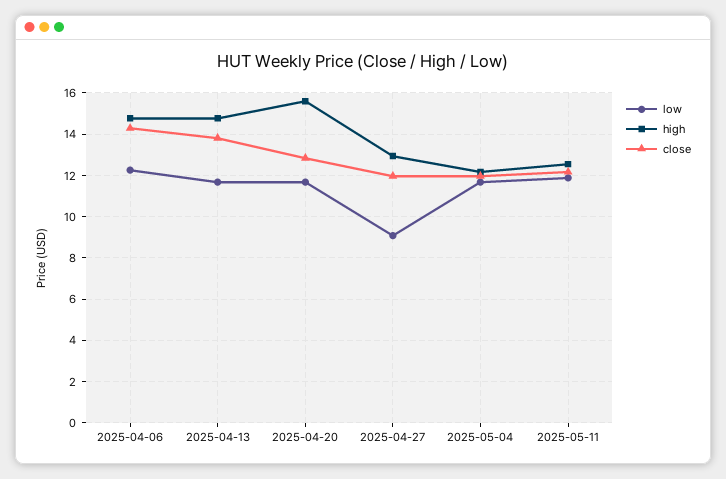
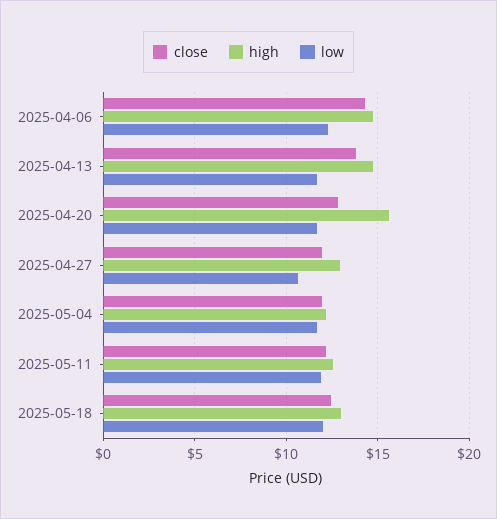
low, 2025-04-27: 9 -> 10.5
close, 2025-05-18: none -> 12.5
high, 2025-05-18: none -> 13
low, 2025-05-18: none -> 12

